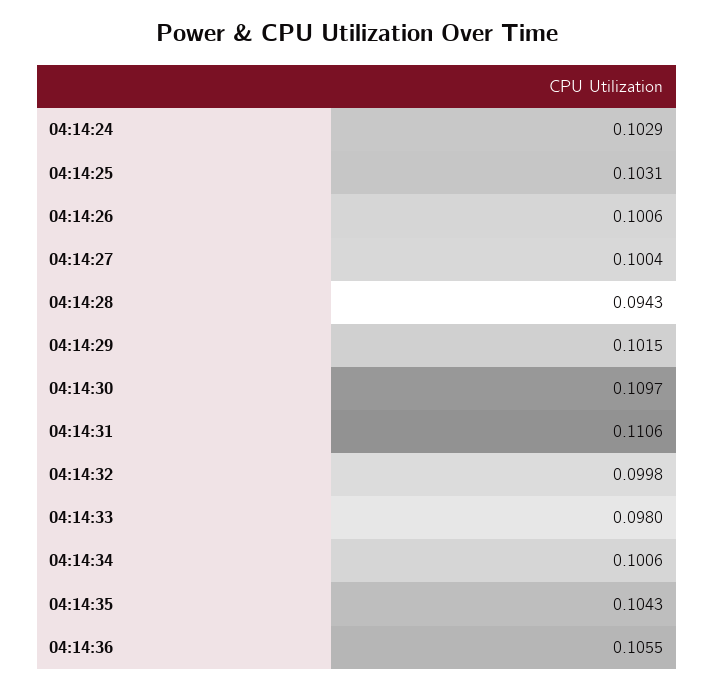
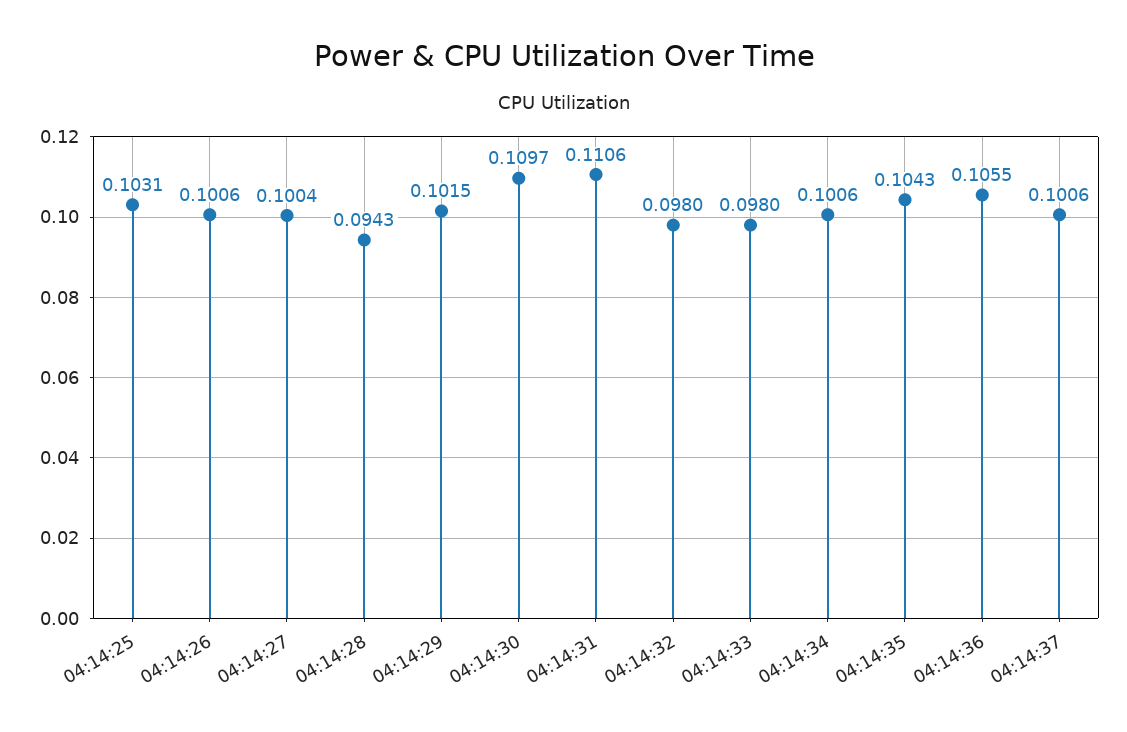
04:14:24: 0.1029 -> none
04:14:32: 0.0998 -> 0.098
04:14:37: none -> 0.1006

